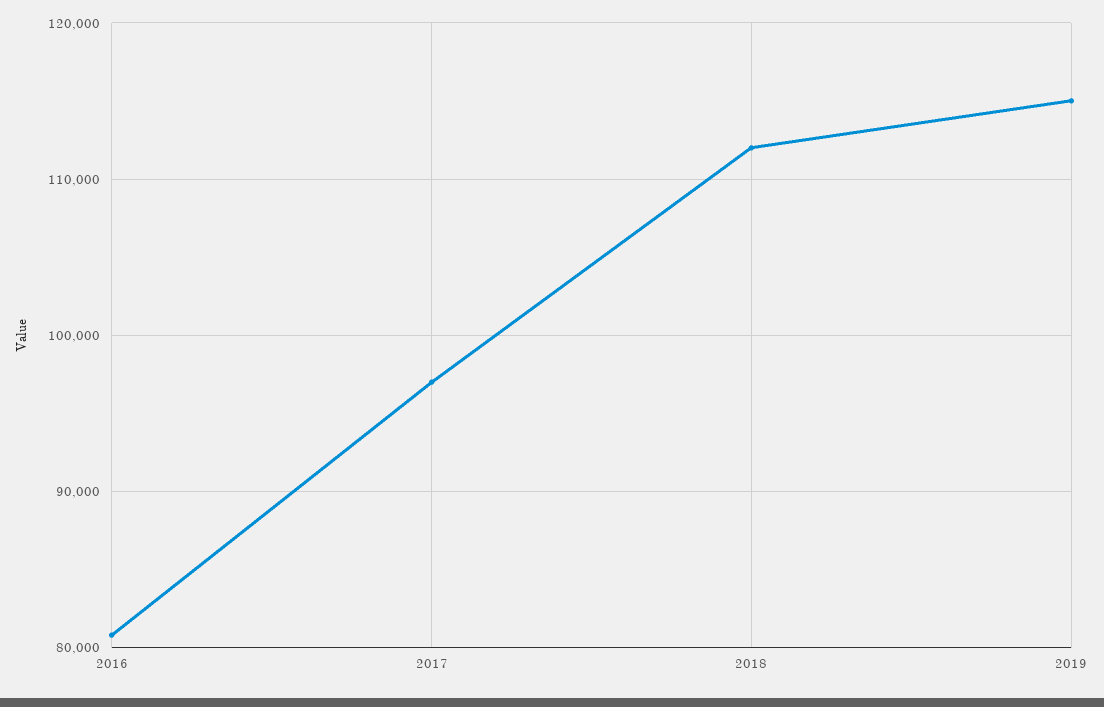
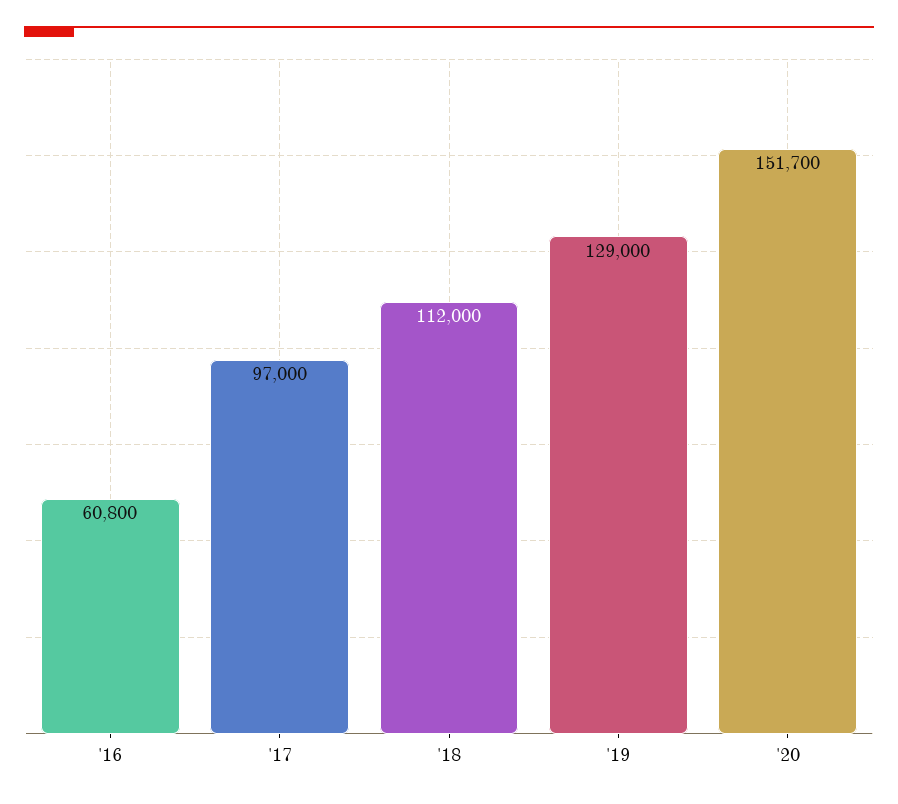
2016: 81000 -> 60800
2019: 115000 -> 129000
'20: none -> 151700

